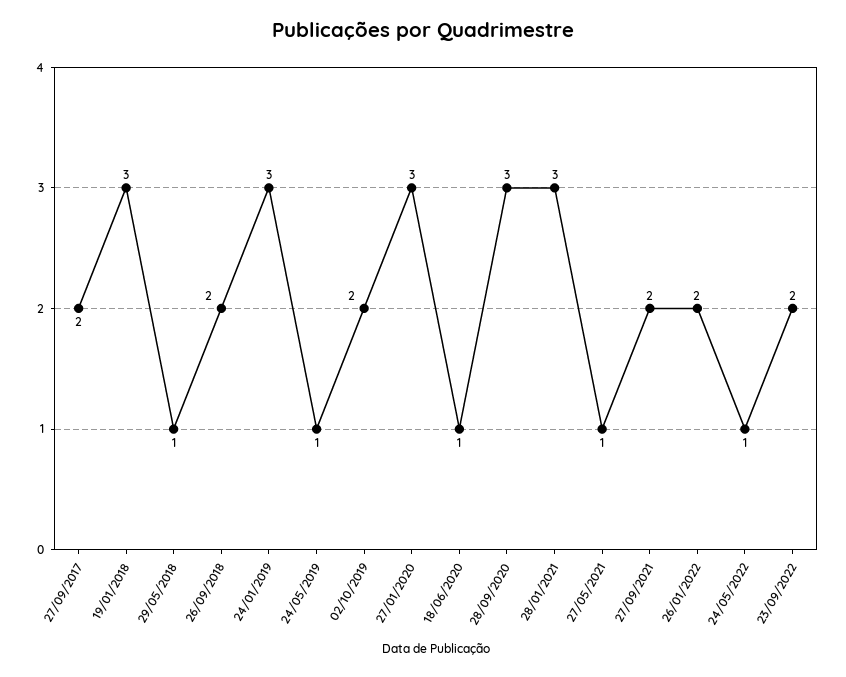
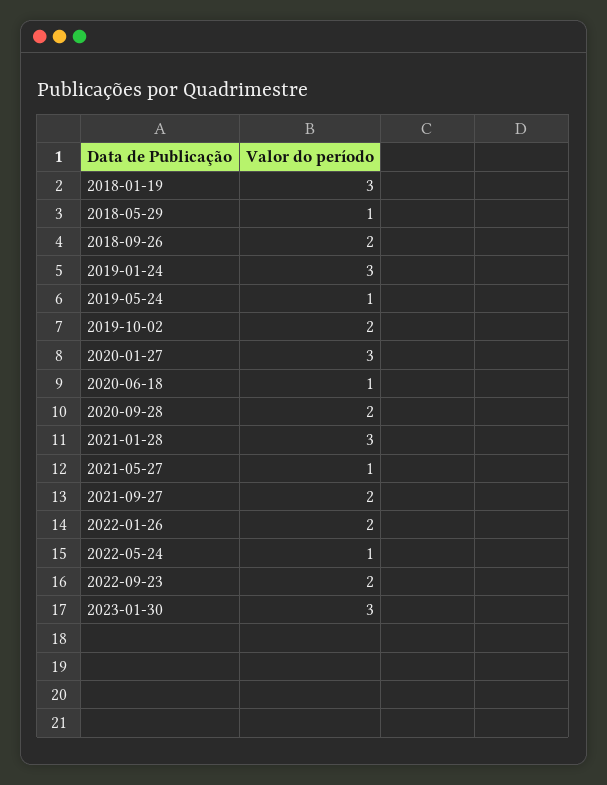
27/09/2017: 2 -> none
28/09/2020: 3 -> 2
2023-01-30: none -> 3

